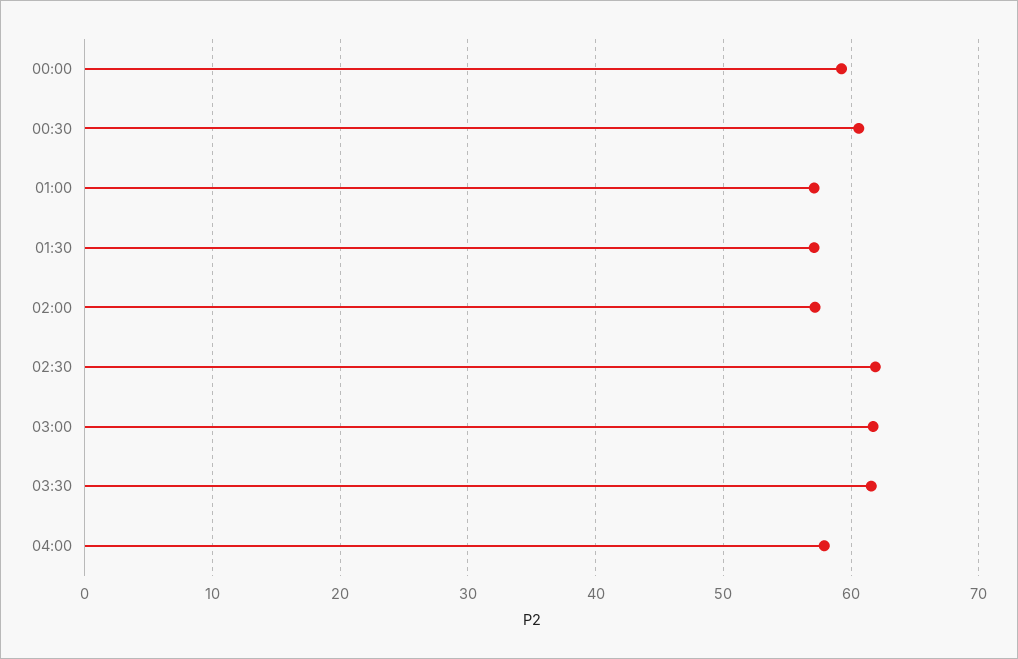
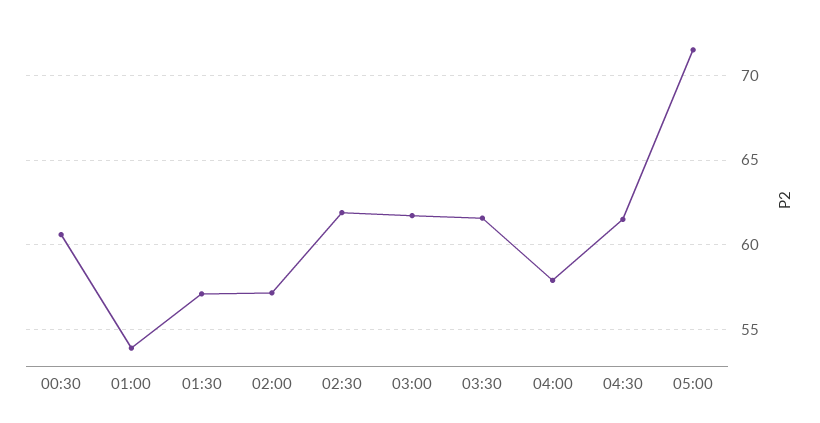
00:00: 59 -> none
01:00: 57 -> 54
04:30: none -> 61.5
05:00: none -> 71.5

